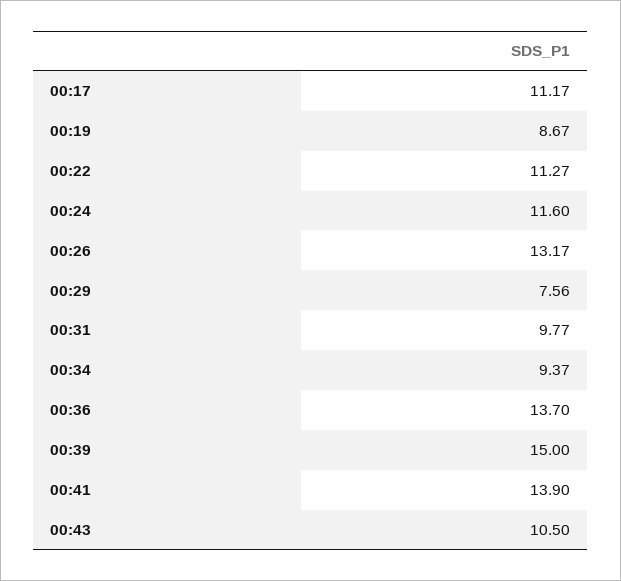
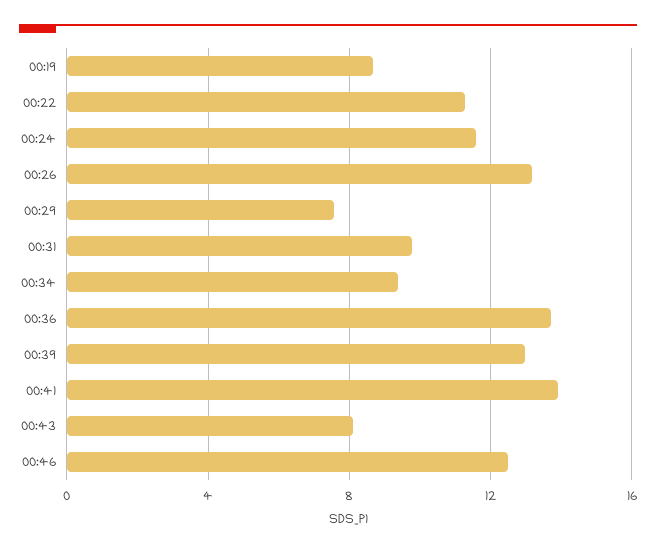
00:17: 11.17 -> none
00:39: 15 -> 13
00:43: 10.5 -> 8
00:46: none -> 12.5

